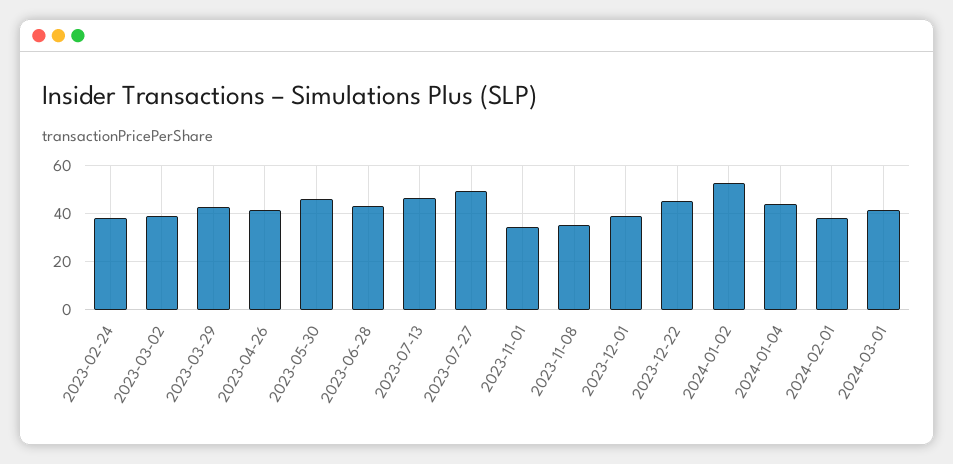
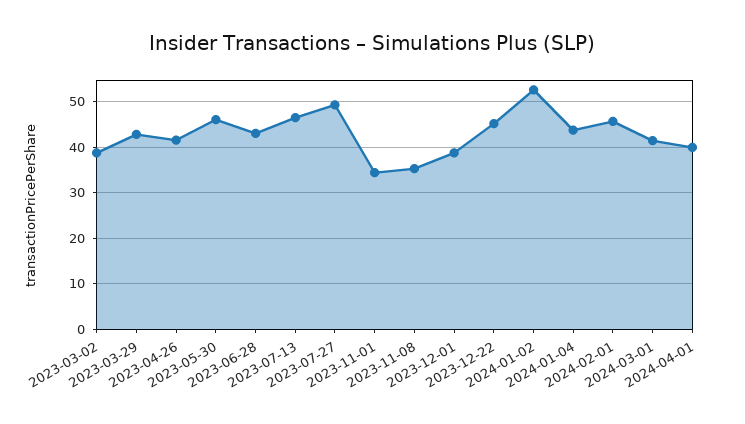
2023-02-24: 37.5 -> none
2024-02-01: 37.5 -> 46
2024-04-01: none -> 40

